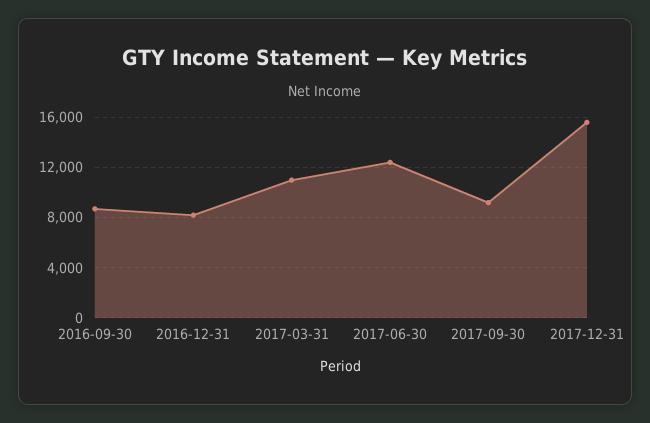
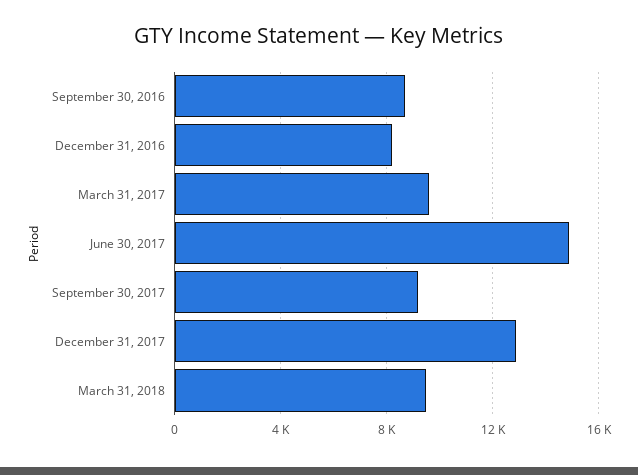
2017-03-31: 11000 -> 9500
2017-06-30: 12500 -> 15000
2017-12-31: 15500 -> 13000
March 31, 2018: none -> 9500

